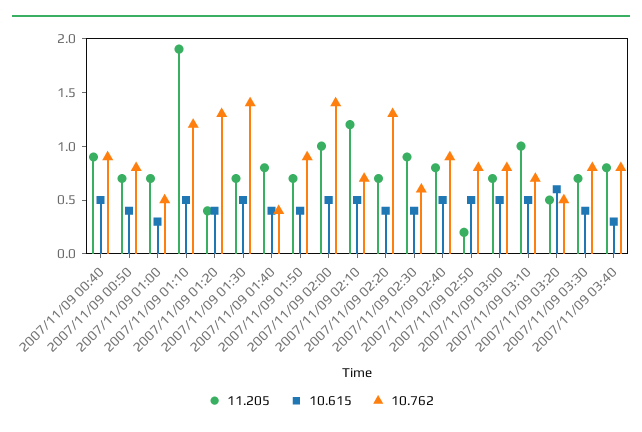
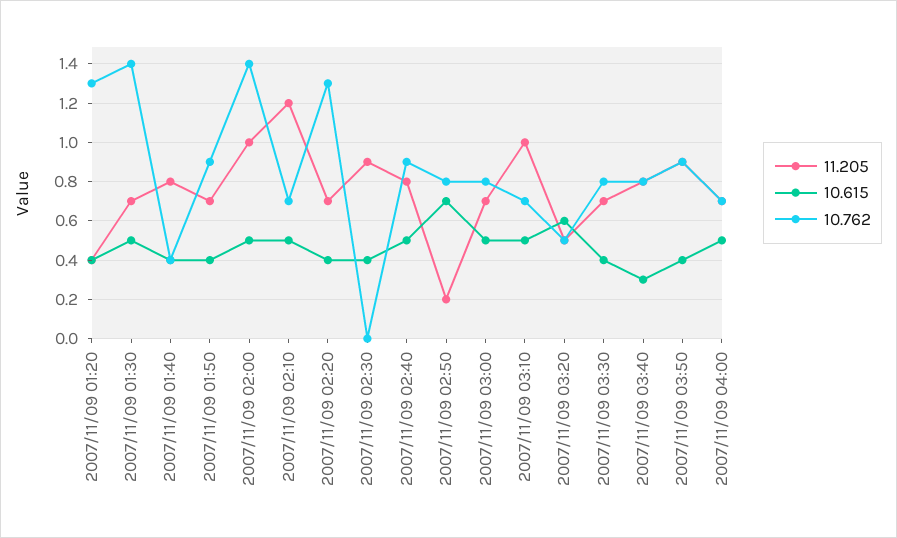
11.205, 2007/11/09 00:40: 0.9 -> none
10.615, 2007/11/09 00:40: 0.5 -> none
10.762, 2007/11/09 00:40: 0.9 -> none
11.205, 2007/11/09 00:50: 0.7 -> none
10.615, 2007/11/09 00:50: 0.4 -> none
10.762, 2007/11/09 00:50: 0.8 -> none
11.205, 2007/11/09 01:00: 0.7 -> none
10.615, 2007/11/09 01:00: 0.3 -> none
10.762, 2007/11/09 01:00: 0.5 -> none
11.205, 2007/11/09 01:10: 1.9 -> none
10.615, 2007/11/09 01:10: 0.5 -> none
10.762, 2007/11/09 01:10: 1.2 -> none
10.762, 2007/11/09 02:30: 0.6 -> 0
10.615, 2007/11/09 02:50: 0.5 -> 0.7
11.205, 2007/11/09 03:50: none -> 0.9
10.615, 2007/11/09 03:50: none -> 0.4
10.762, 2007/11/09 03:50: none -> 0.9
11.205, 2007/11/09 04:00: none -> 0.7
10.615, 2007/11/09 04:00: none -> 0.5
10.762, 2007/11/09 04:00: none -> 0.7

